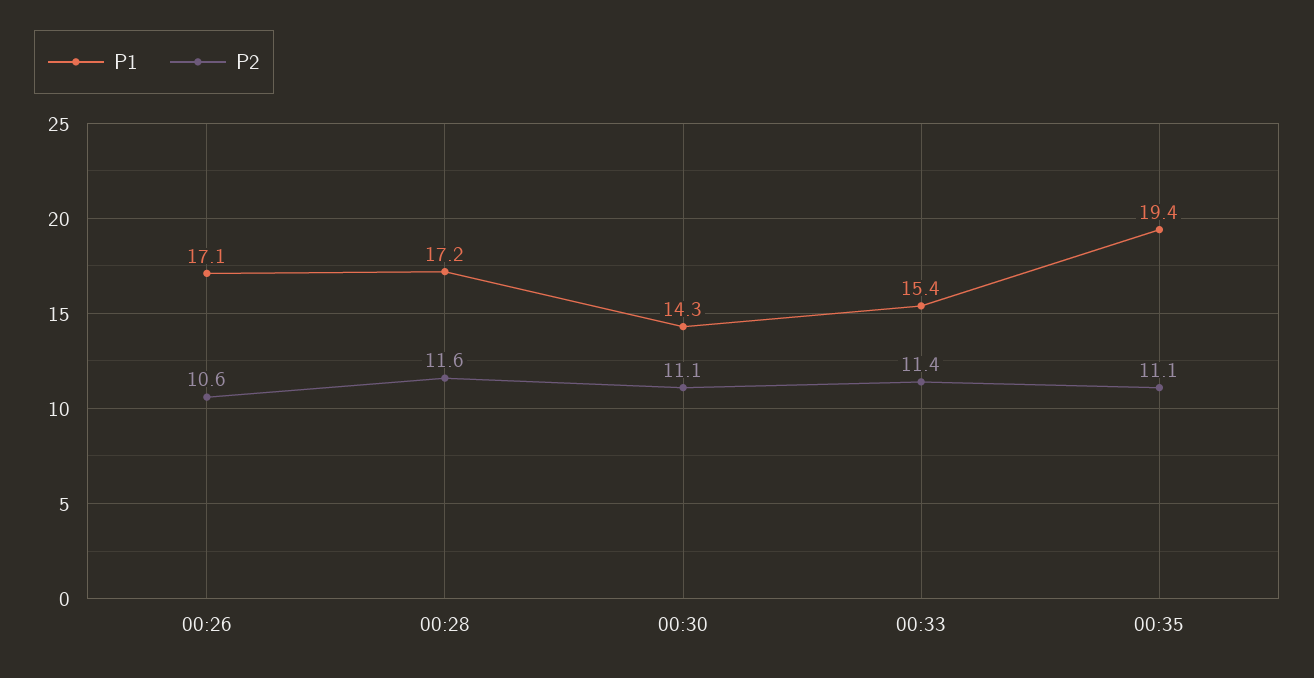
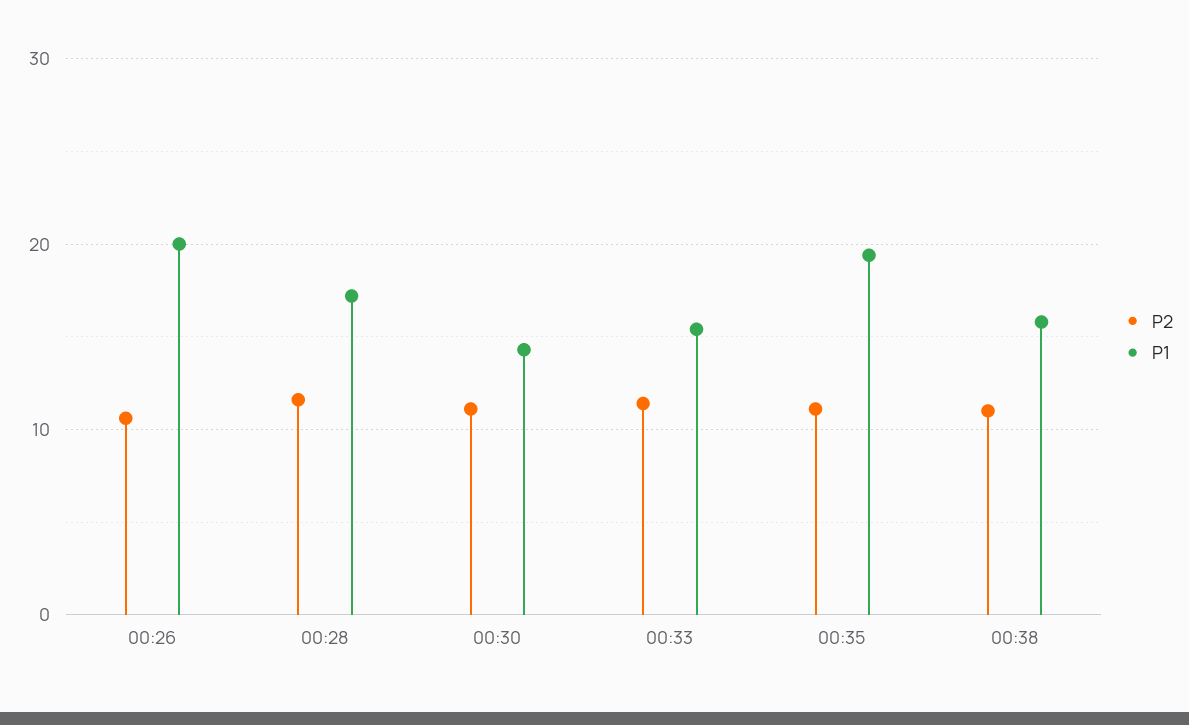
P1, 00:26: 17.1 -> 20
P2, 00:38: none -> 11
P1, 00:38: none -> 16

